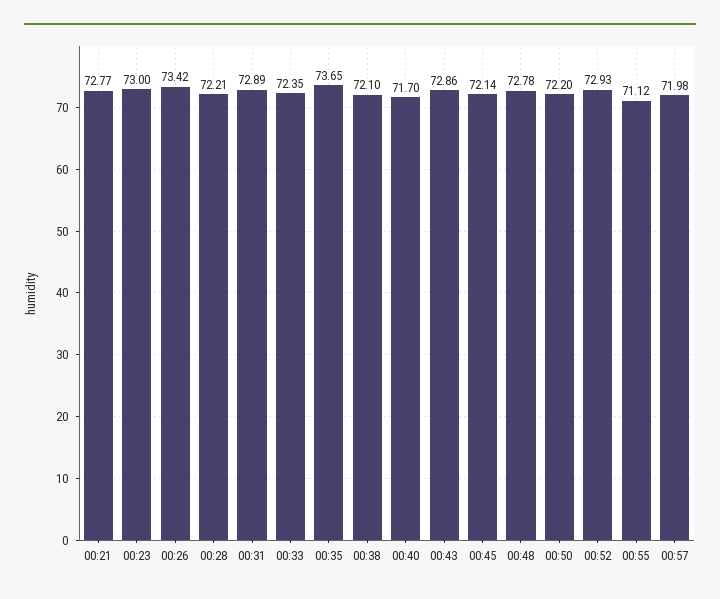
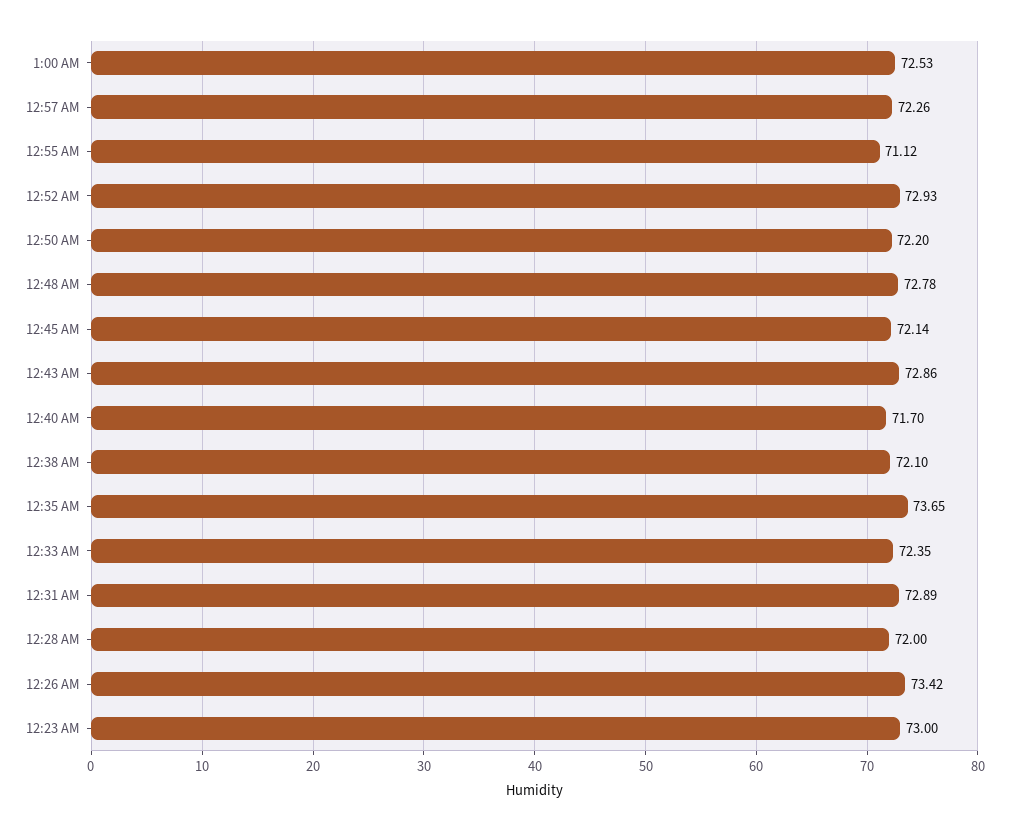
00:21: 72.77 -> none
00:28: 72.21 -> 72
00:57: 71.98 -> 72.26
1:00 AM: none -> 72.53

